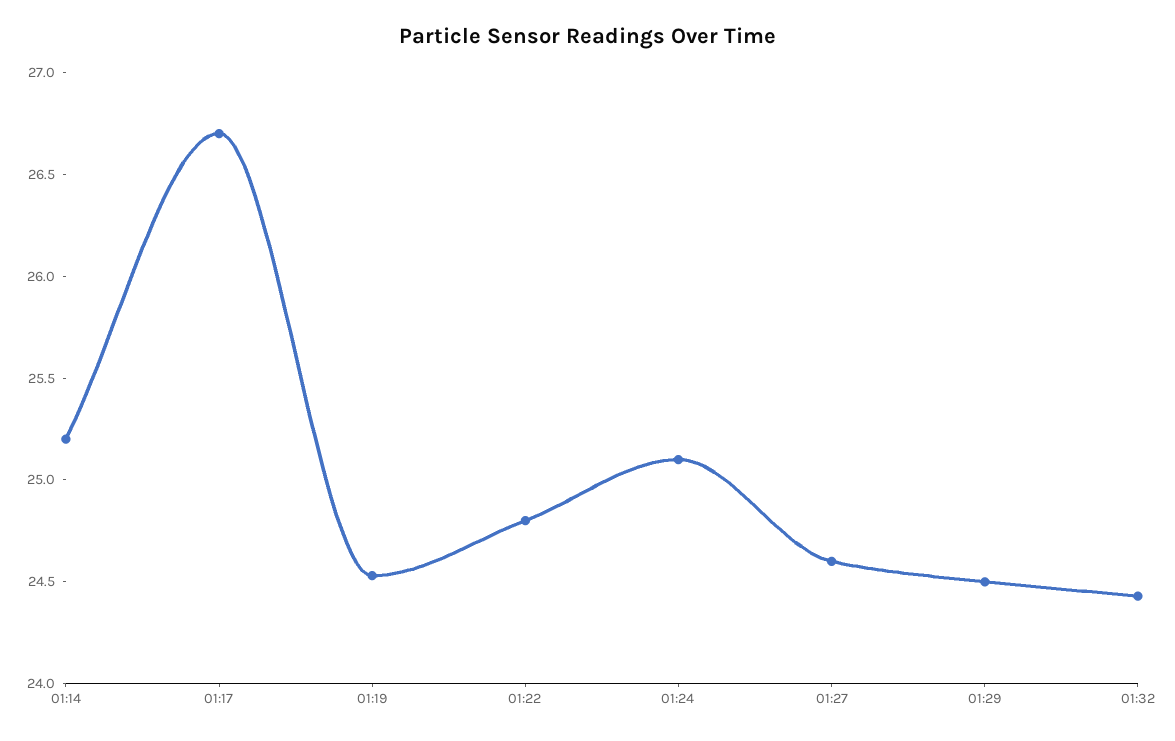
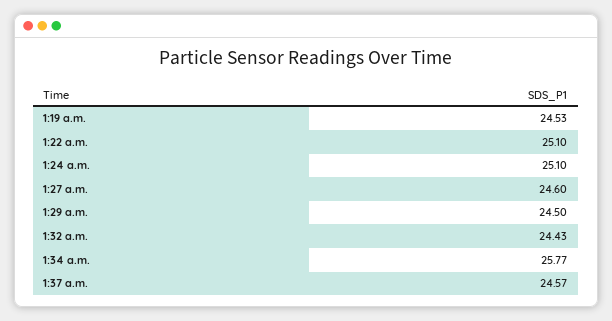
01:14: 25.2 -> none
01:17: 26.7 -> none
01:22: 24.8 -> 25.1
1:34 a.m.: none -> 25.77
1:37 a.m.: none -> 24.57

